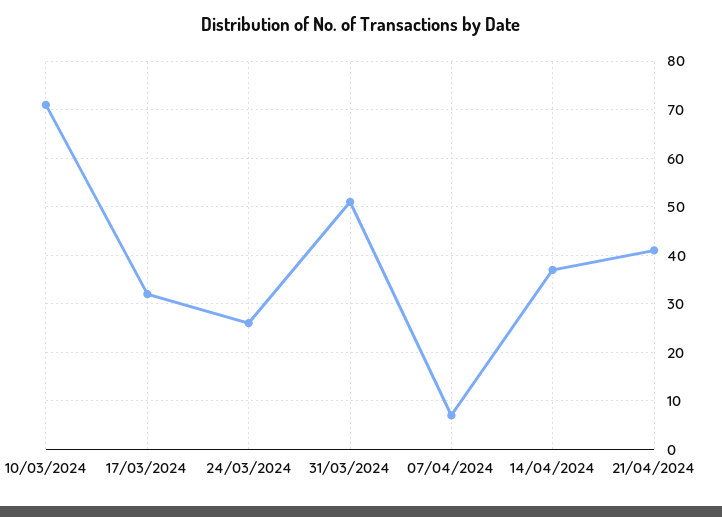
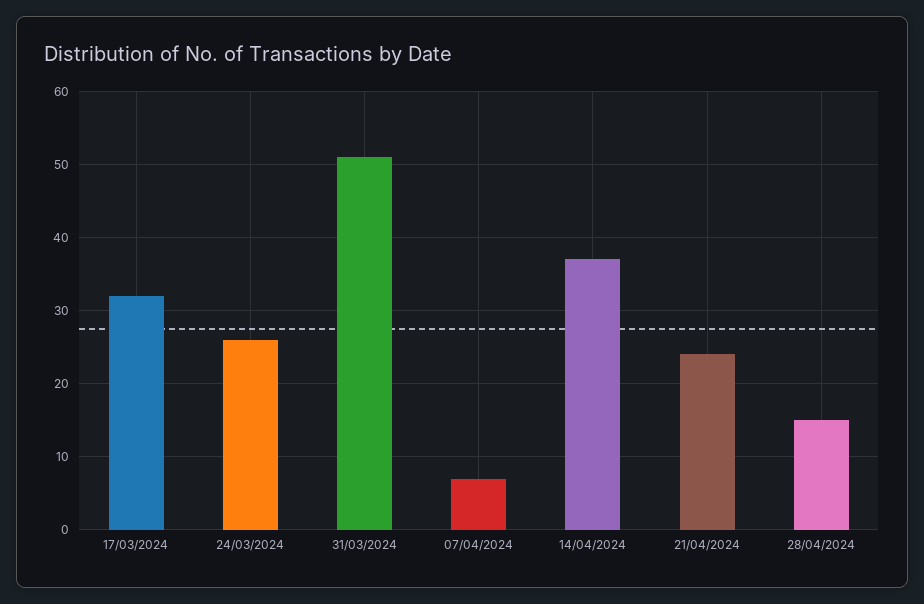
10/03/2024: 70 -> none
21/04/2024: 40 -> 24
28/04/2024: none -> 15

